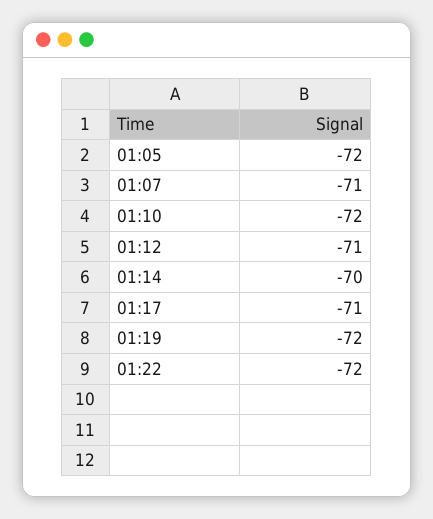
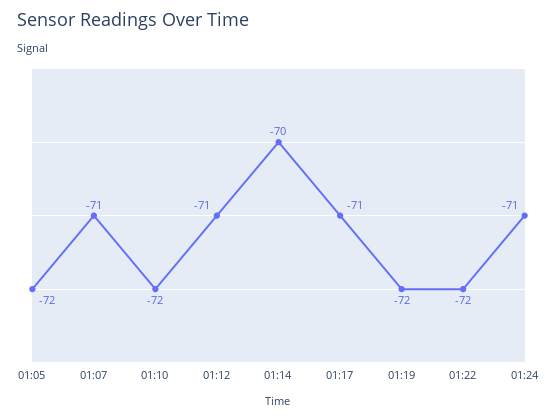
01:24: none -> -71

